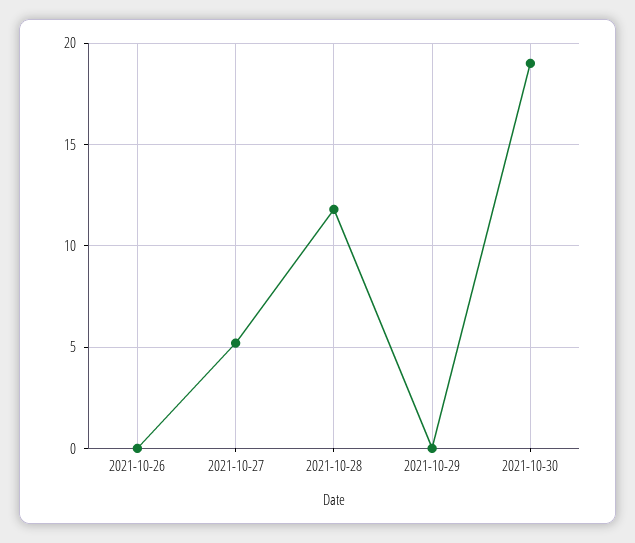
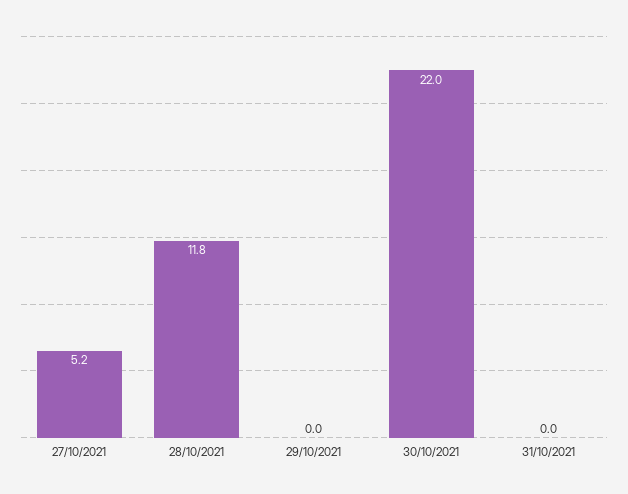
2021-10-26: 0 -> none
2021-10-30: 19 -> 22
31/10/2021: none -> 0

